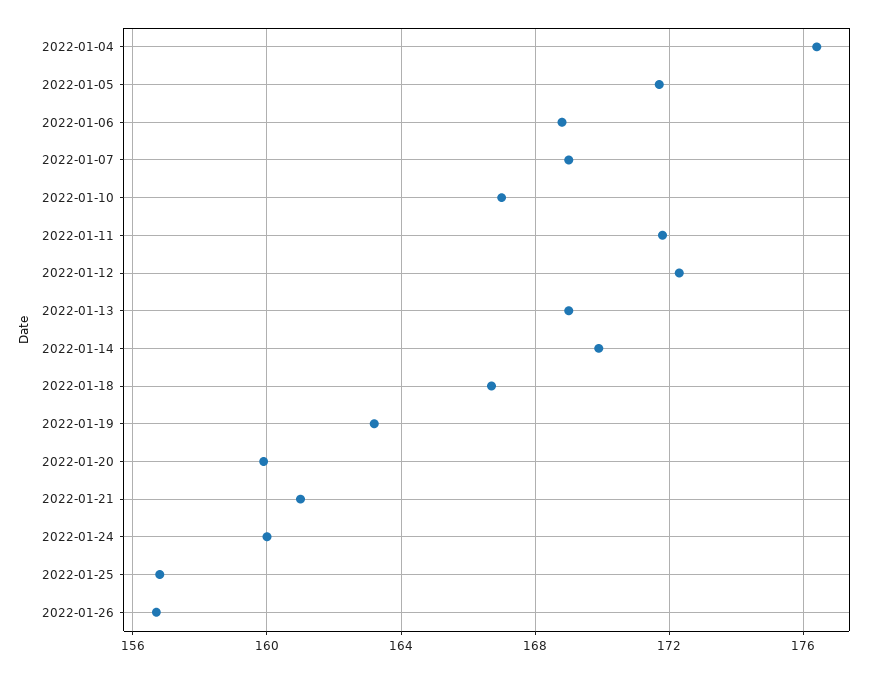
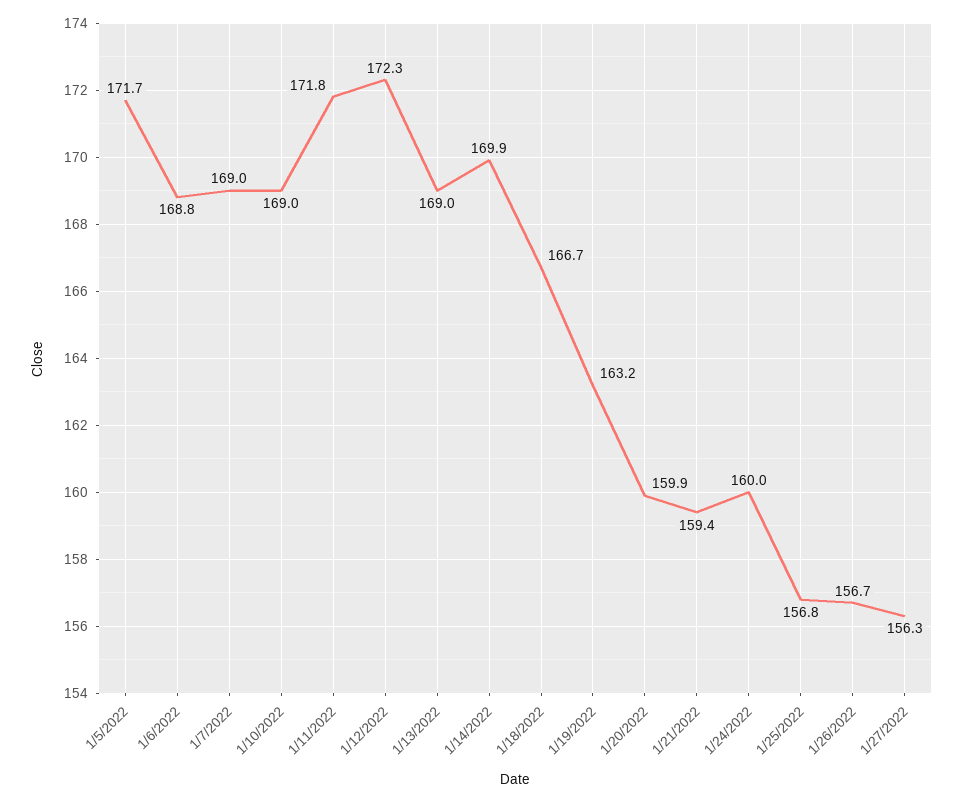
2022-01-04: 176.5 -> none
2022-01-10: 167 -> 169
2022-01-21: 161 -> 159.4
1/27/2022: none -> 156.3

